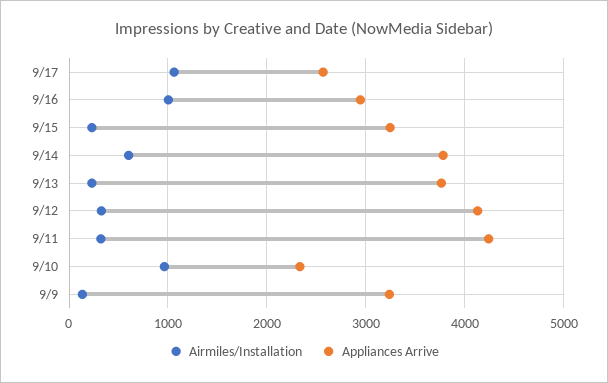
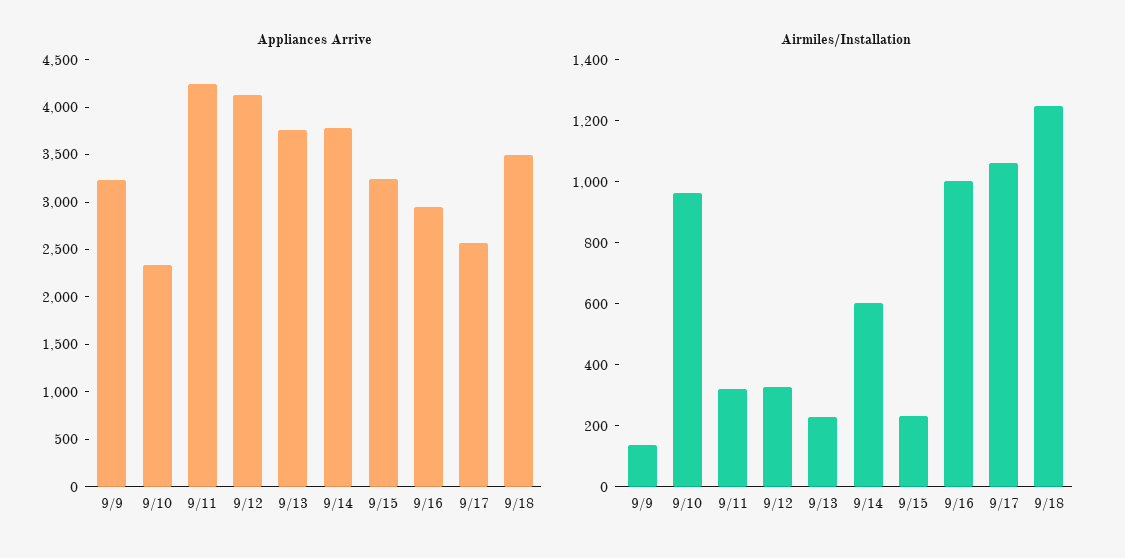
Appliances Arrive, 9/18: none -> 3500
Airmiles/Installation, 9/18: none -> 1250

